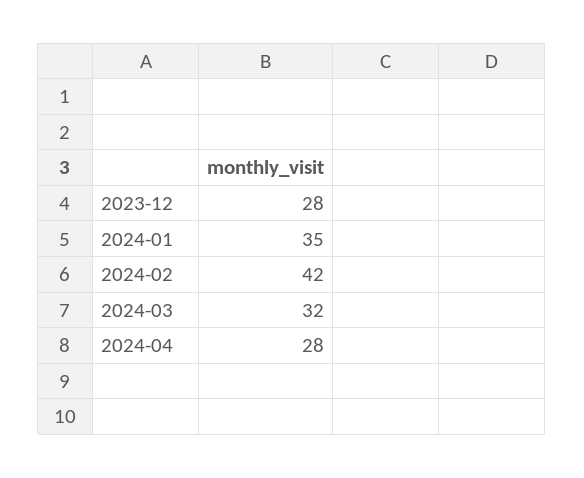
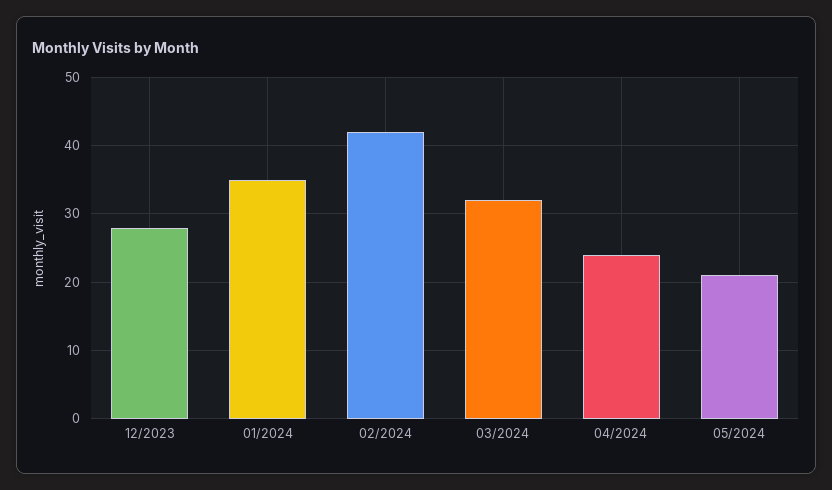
2024-04: 28 -> 24
05/2024: none -> 21

